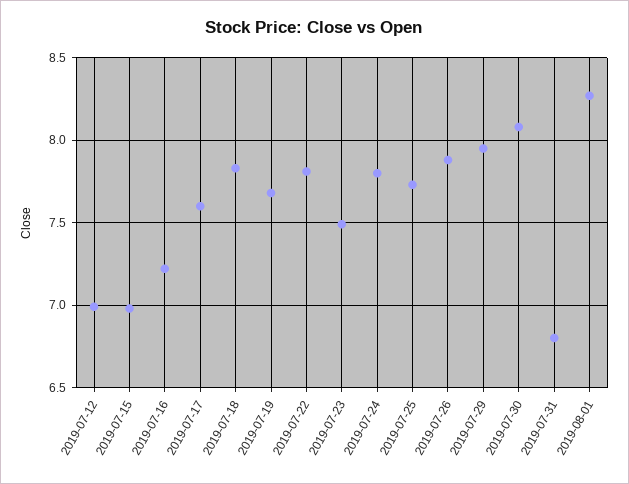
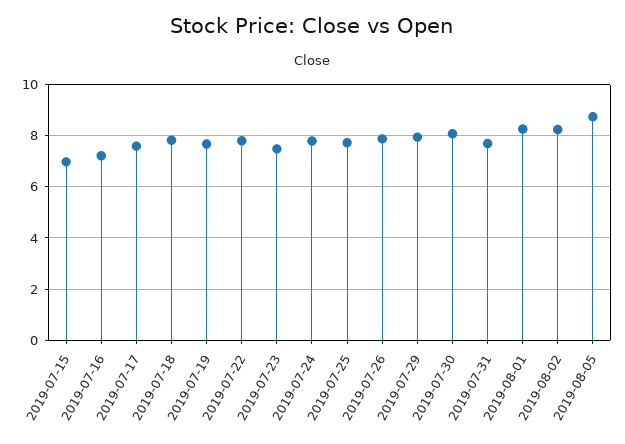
2019-07-12: 7 -> none
2019-07-31: 6.8 -> 7.75
2019-08-02: none -> 8.25
2019-08-05: none -> 8.75

